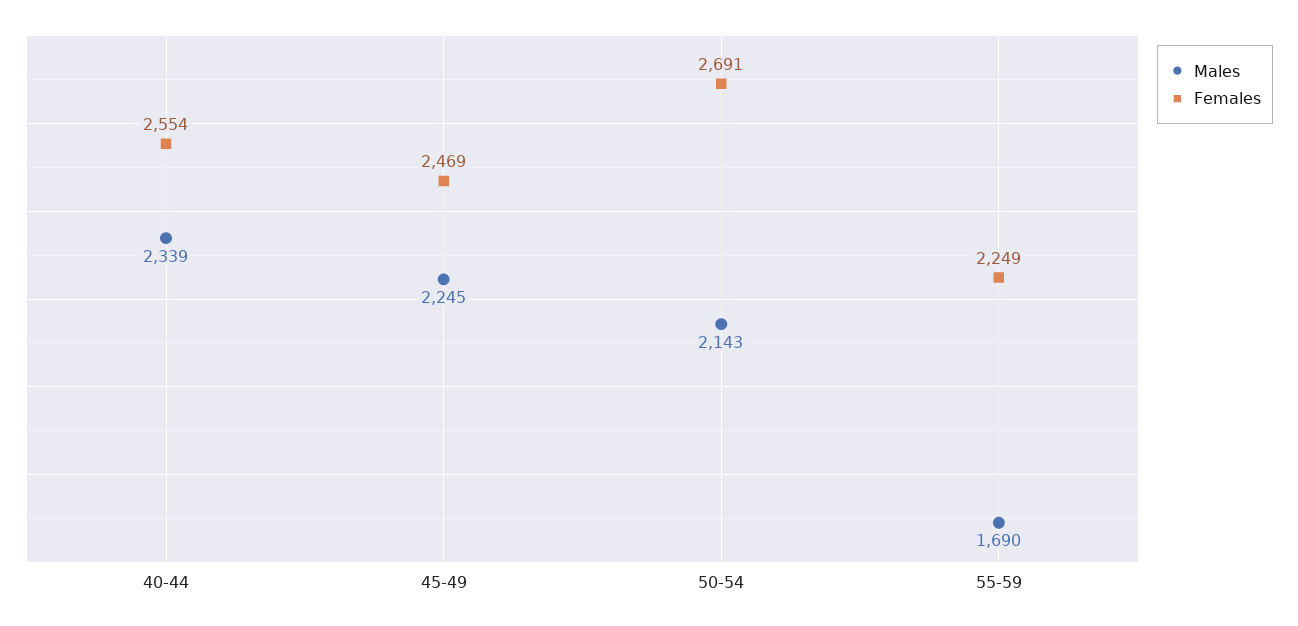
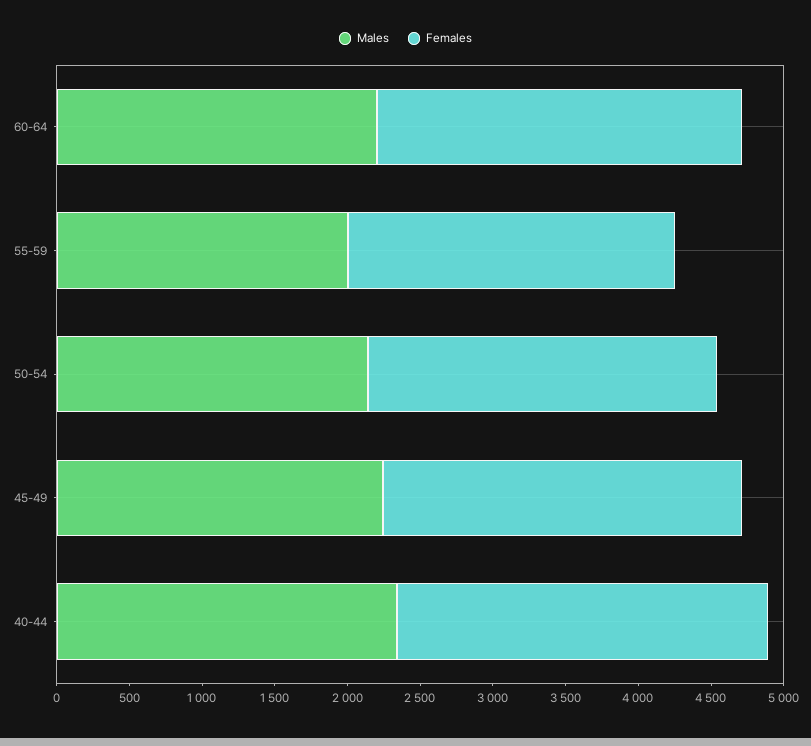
Females, 50-54: 2691 -> 2400
Males, 55-59: 1690 -> 2000
Males, 60-64: none -> 2200
Females, 60-64: none -> 2500

